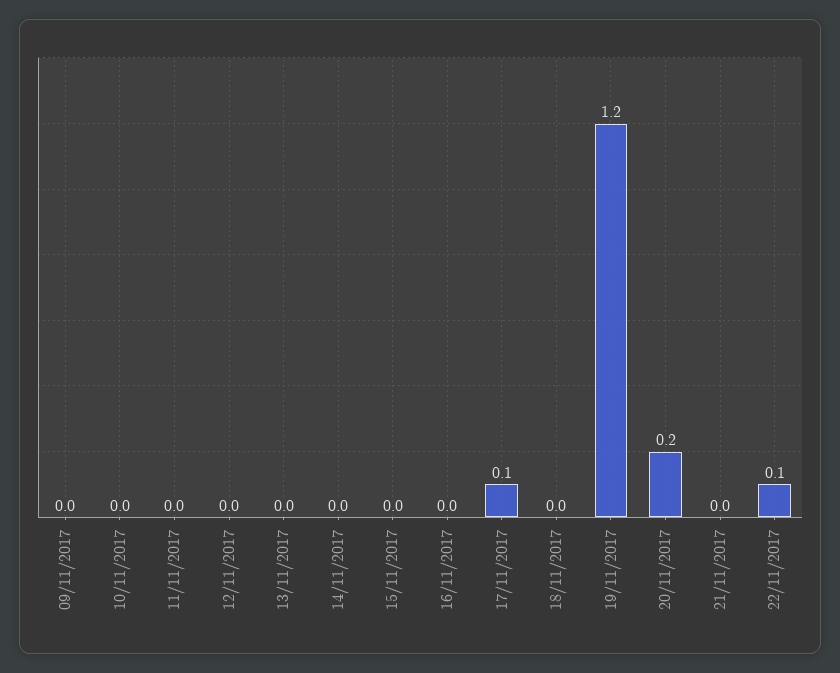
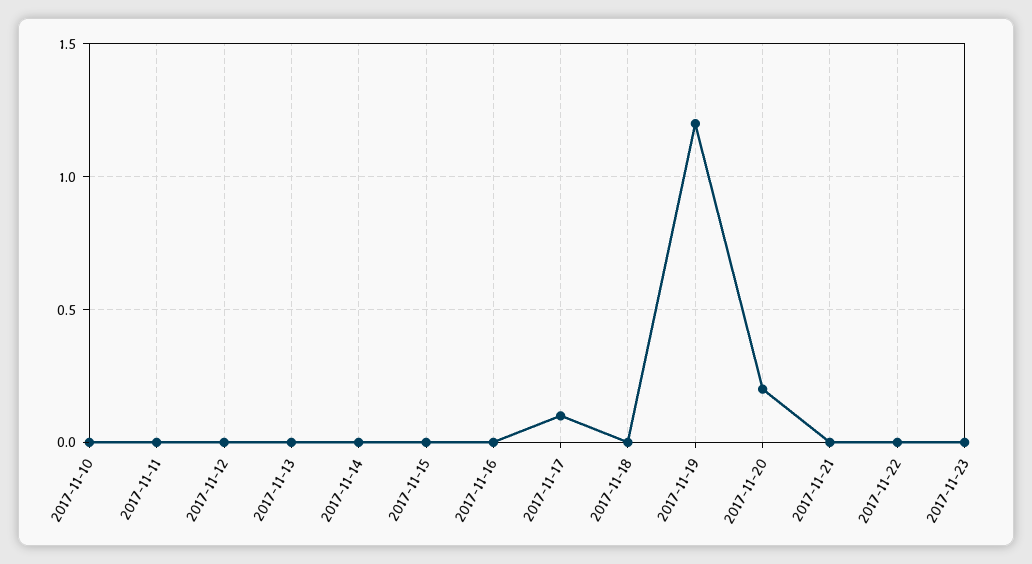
09/11/2017: 0 -> none
22/11/2017: 0.1 -> 0
2017-11-23: none -> 0

